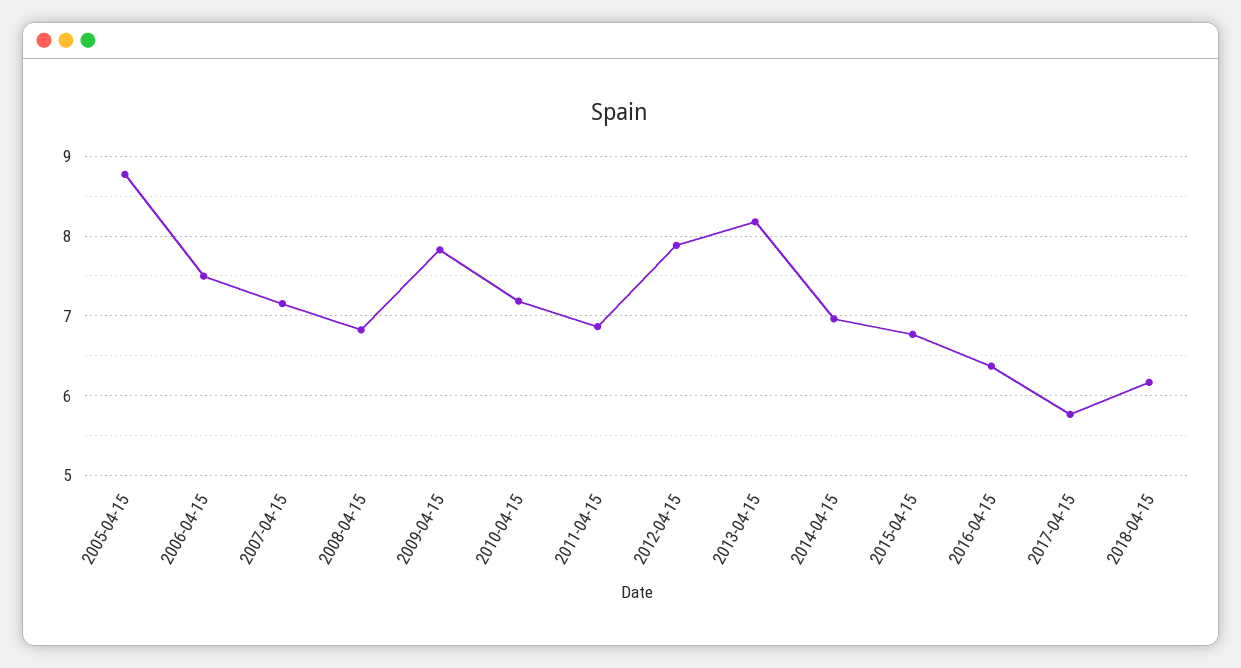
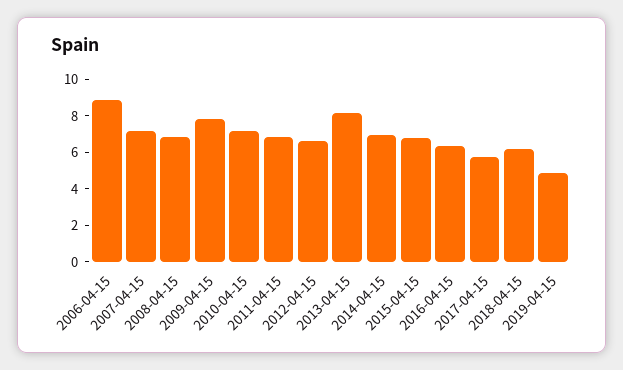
2005-04-15: 8.8 -> none
2006-04-15: 7.5 -> 9
2012-04-15: 7.9 -> 6.5
2019-04-15: none -> 5

